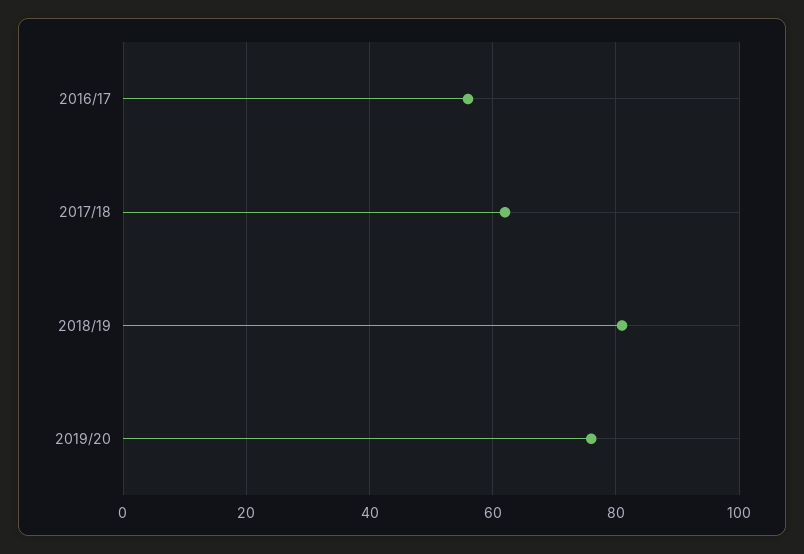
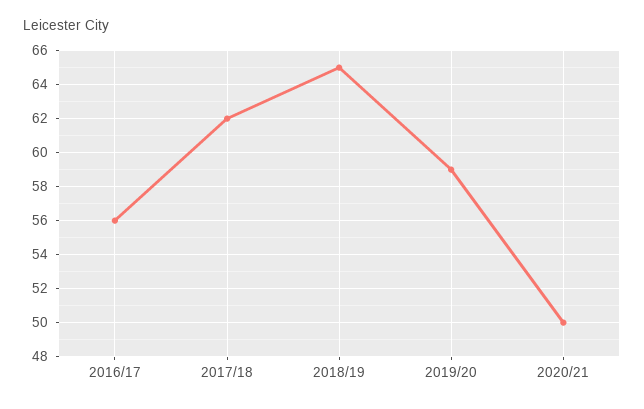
2018/19: 80 -> 65
2019/20: 75 -> 59
2020/21: none -> 50

